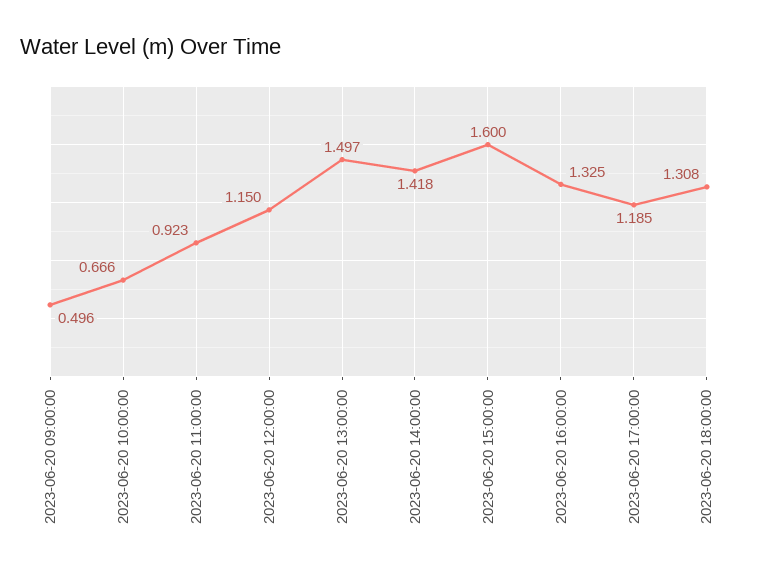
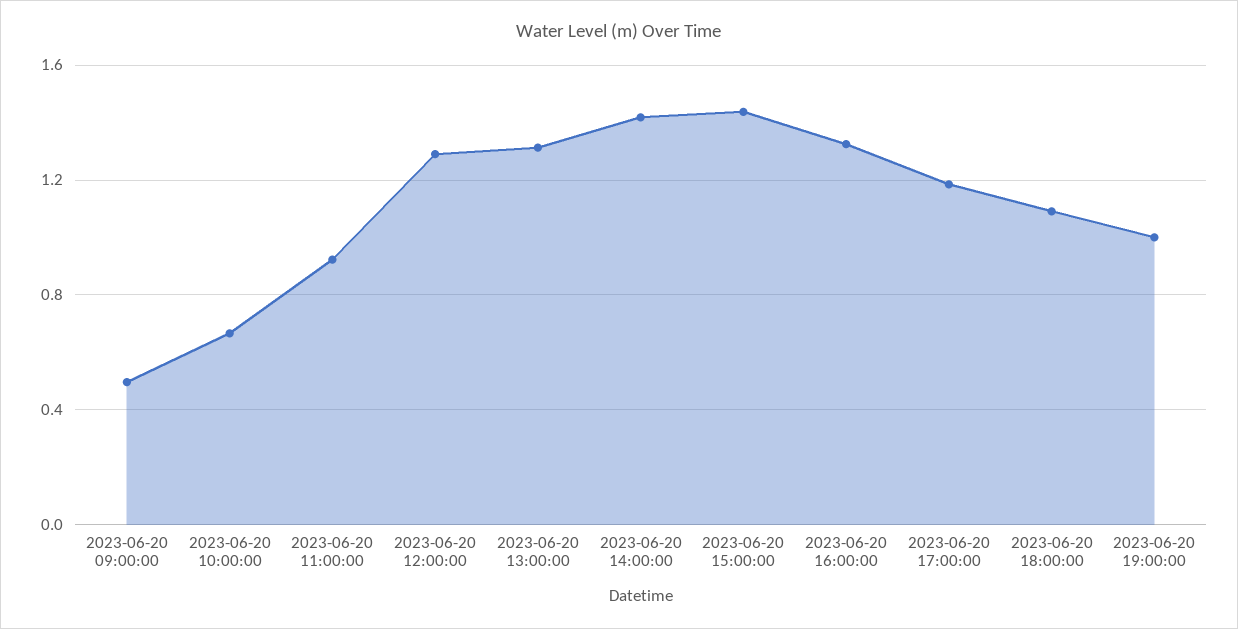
2023-06-20 12:00:00: 1.15 -> 1.3
2023-06-20 13:00:00: 1.497 -> 1.3
2023-06-20 15:00:00: 1.6 -> 1.45
2023-06-20 18:00:00: 1.308 -> 1.1
2023-06-20 19:00:00: none -> 1

